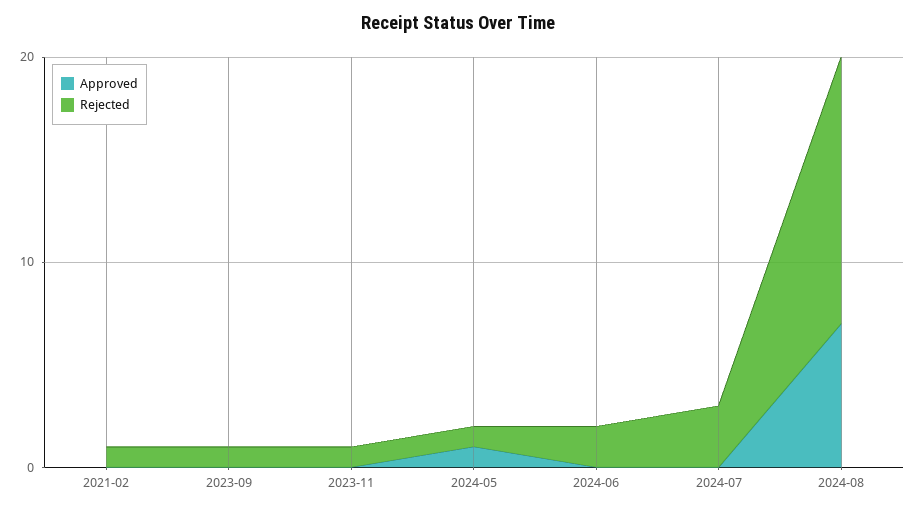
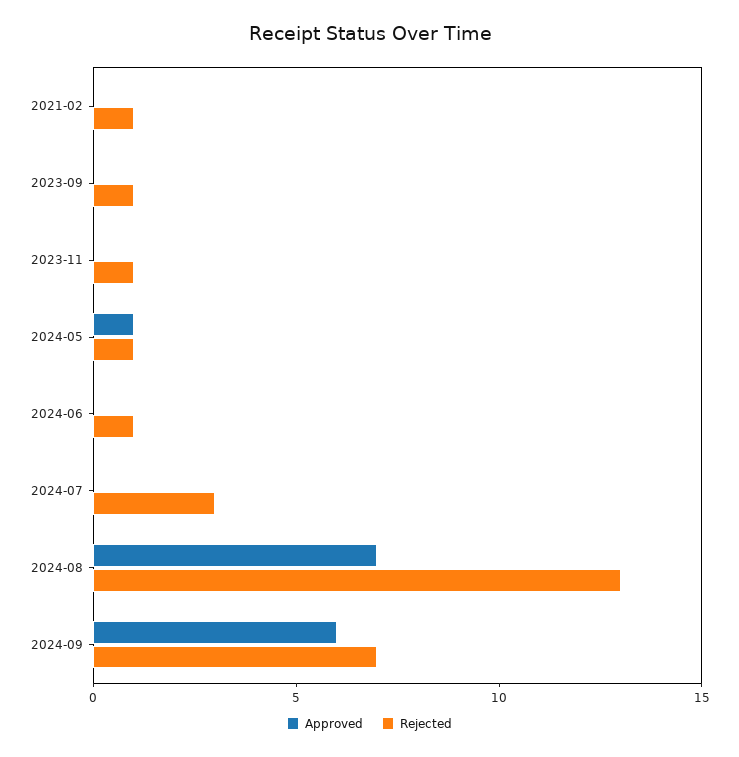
Rejected, 2024-06: 2 -> 1
Approved, 2024-09: none -> 6
Rejected, 2024-09: none -> 7

